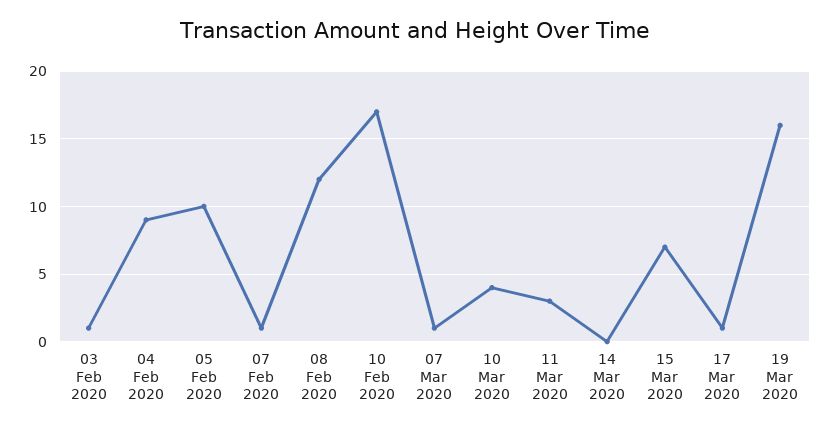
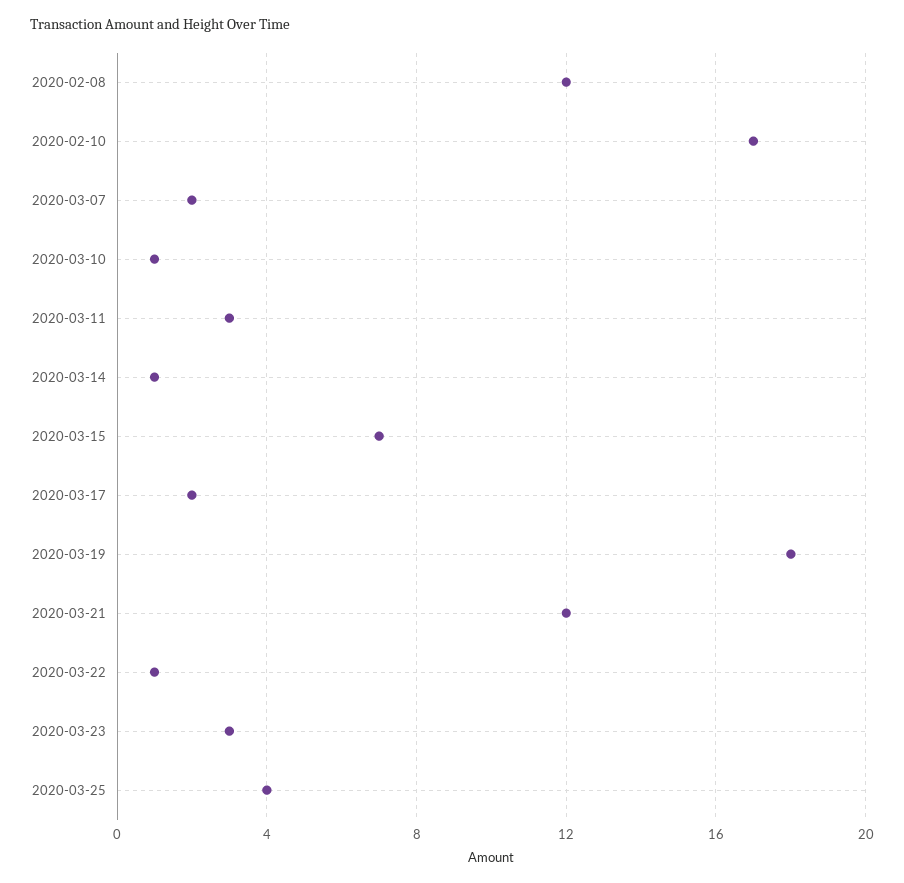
03 Feb 2020: 1 -> none
04 Feb 2020: 9 -> none
05 Feb 2020: 10 -> none
07 Feb 2020: 1 -> none
07 Mar 2020: 1 -> 2
10 Mar 2020: 4 -> 1
14 Mar 2020: 0 -> 1
17 Mar 2020: 1 -> 2
19 Mar 2020: 16 -> 18
2020-03-21: none -> 12
2020-03-22: none -> 1
2020-03-23: none -> 3
2020-03-25: none -> 4

